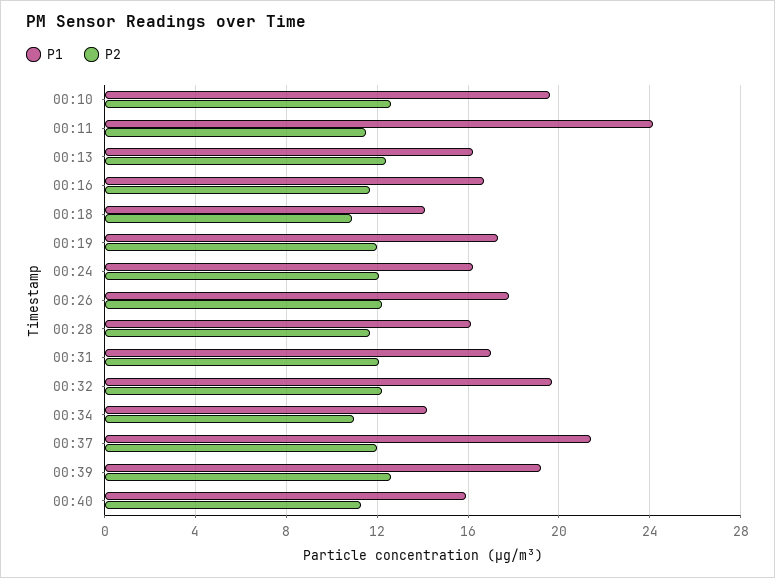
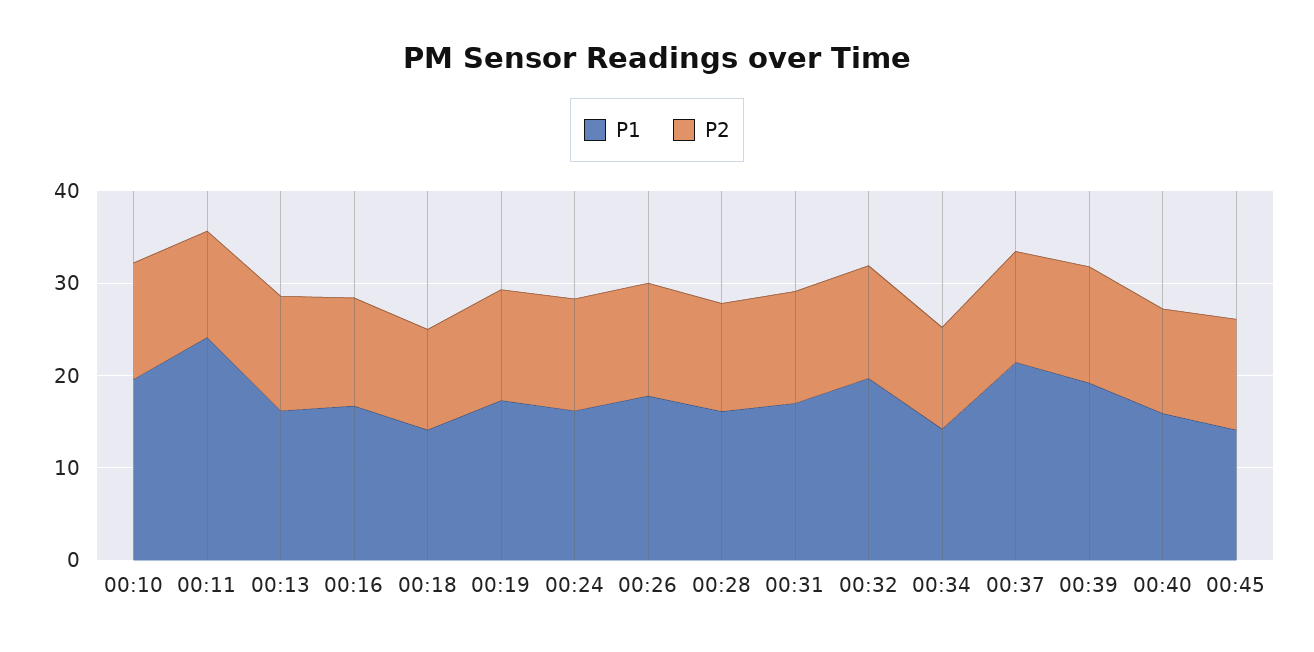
P1, 00:45: none -> 14
P2, 00:45: none -> 12

